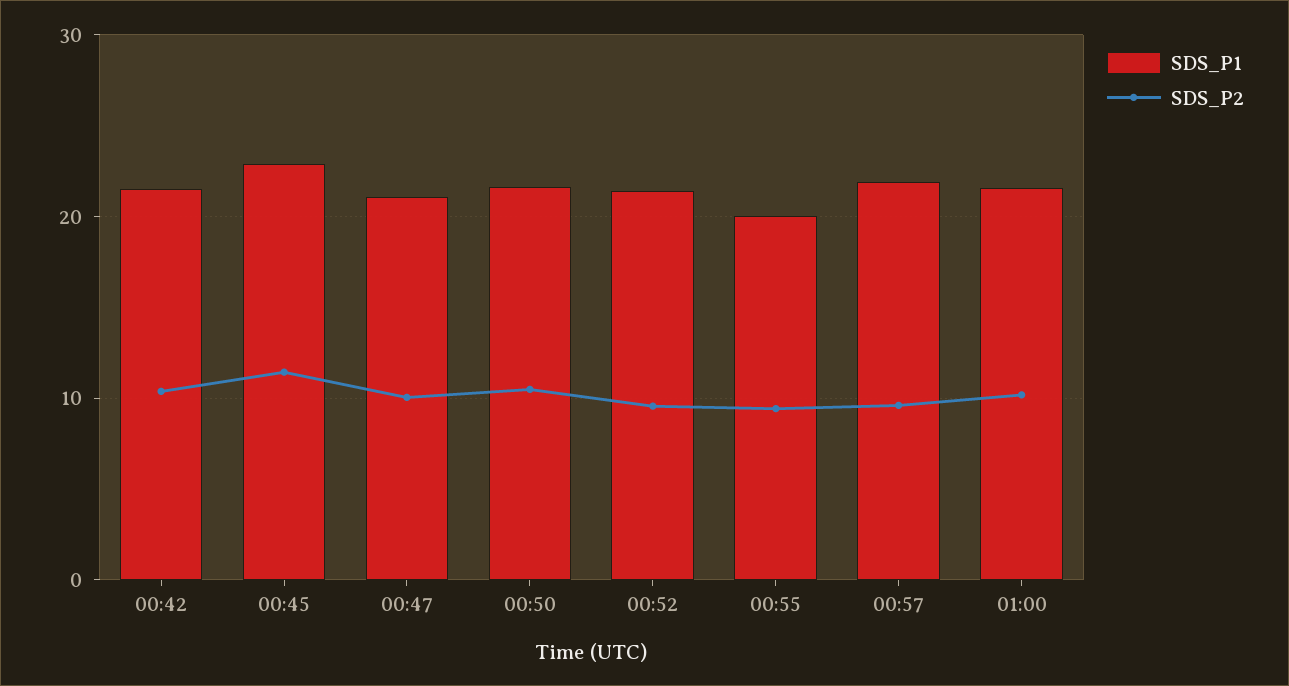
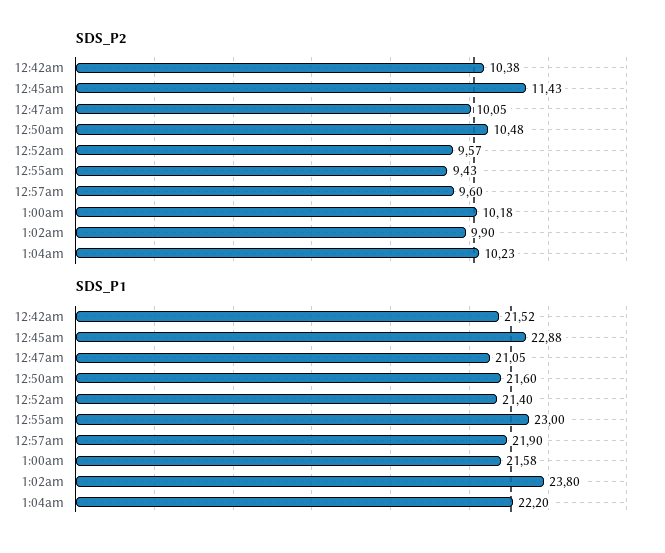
SDS_P1, 00:55: 20 -> 23
SDS_P2, 1:02am: none -> 9.9
SDS_P2, 1:04am: none -> 10.23
SDS_P1, 1:02am: none -> 23.8
SDS_P1, 1:04am: none -> 22.2

